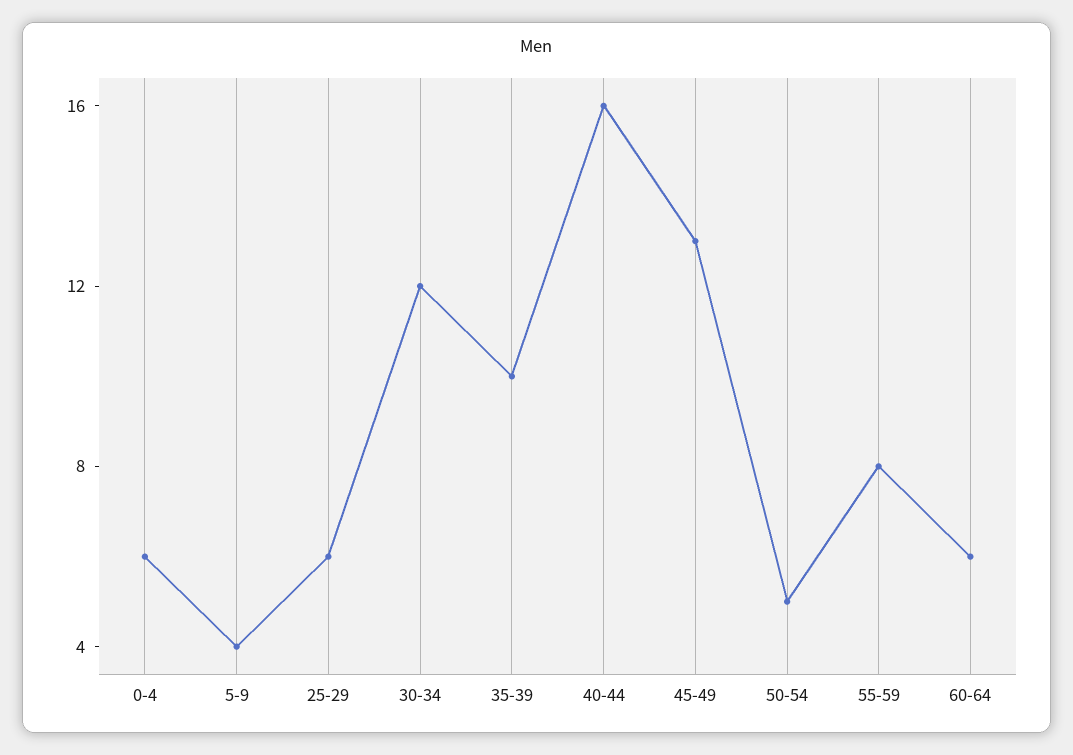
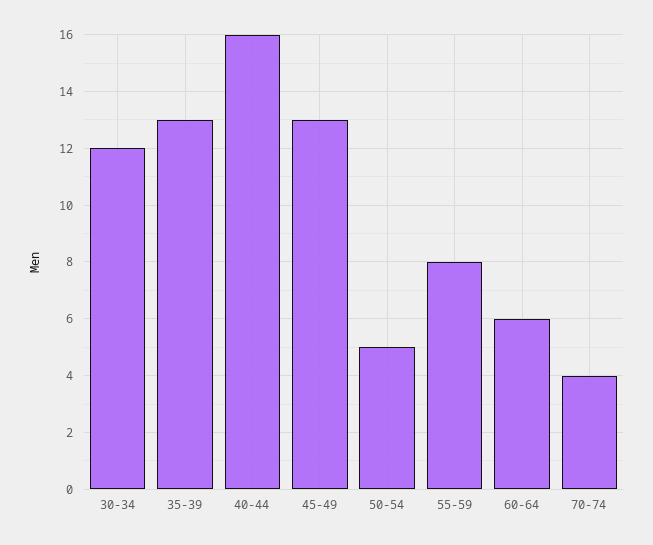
0-4: 6 -> none
5-9: 4 -> none
25-29: 6 -> none
35-39: 10 -> 13
70-74: none -> 4

